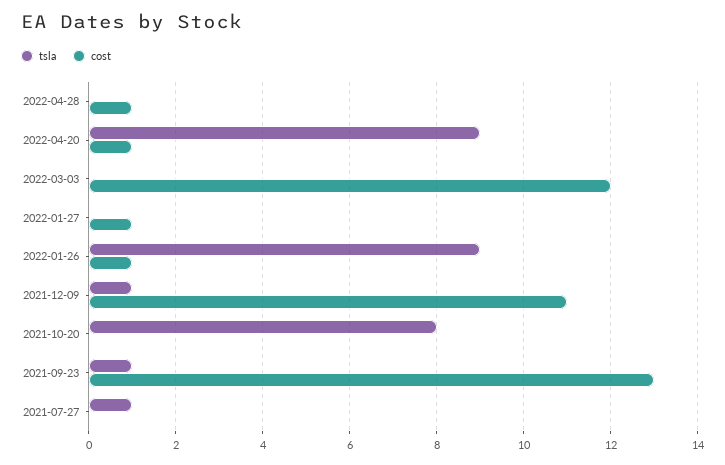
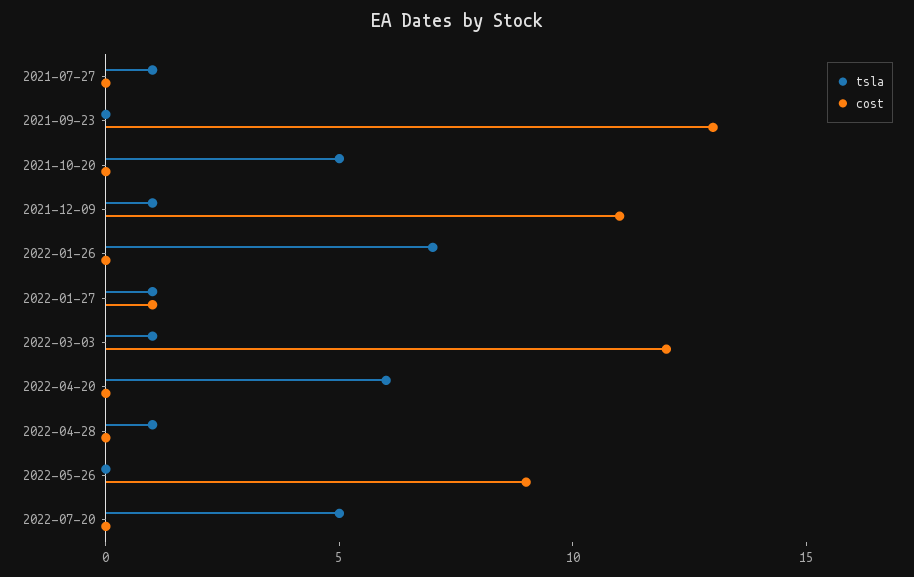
tsla, 2022-04-28: 0 -> 1
cost, 2022-04-28: 1 -> 0
tsla, 2022-04-20: 9 -> 6
cost, 2022-04-20: 1 -> 0
tsla, 2022-03-03: 0 -> 1
tsla, 2022-01-27: 0 -> 1
tsla, 2022-01-26: 9 -> 7
cost, 2022-01-26: 1 -> 0
tsla, 2021-10-20: 8 -> 5
tsla, 2021-09-23: 1 -> 0
tsla, 2022-05-26: none -> 0
cost, 2022-05-26: none -> 9
tsla, 2022-07-20: none -> 5
cost, 2022-07-20: none -> 0

